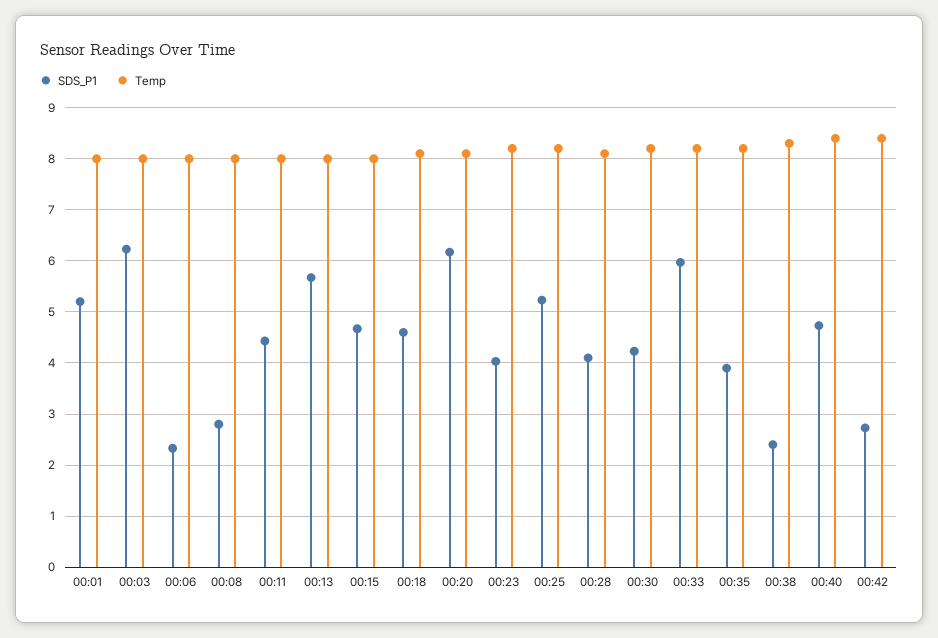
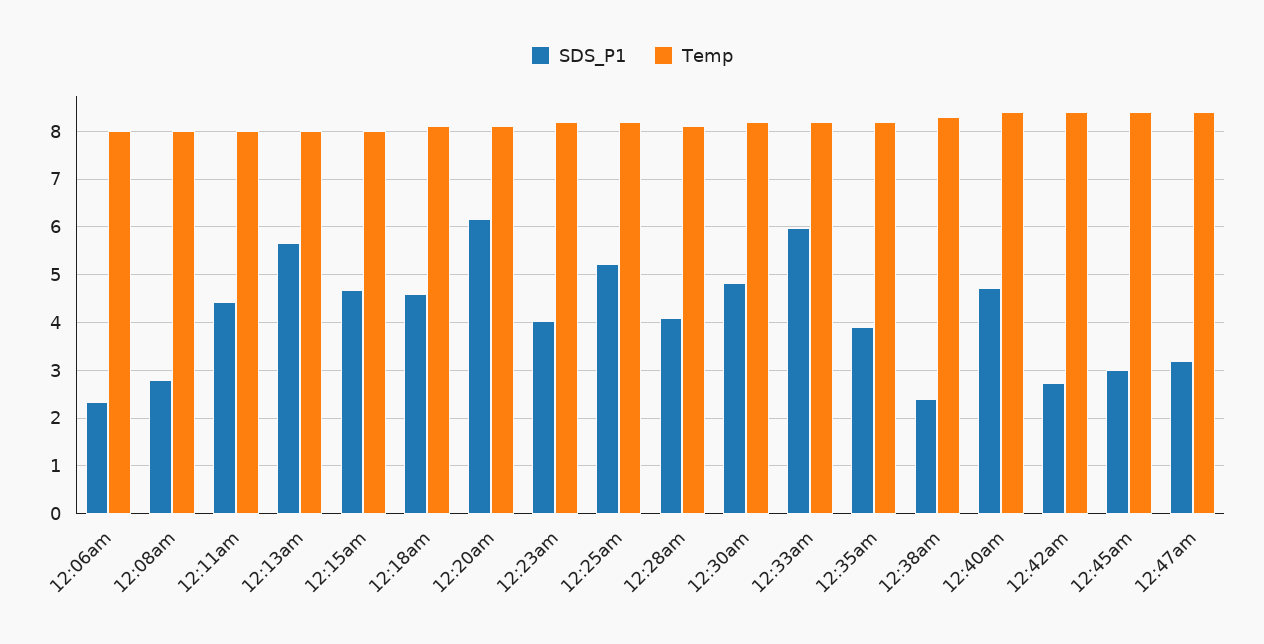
SDS_P1, 00:01: 5.2 -> none
Temp, 00:01: 8 -> none
SDS_P1, 00:03: 6.2 -> none
Temp, 00:03: 8 -> none
SDS_P1, 00:30: 4.2 -> 4.8
SDS_P1, 12:45am: none -> 3
Temp, 12:45am: none -> 8.4
SDS_P1, 12:47am: none -> 3.2
Temp, 12:47am: none -> 8.4

